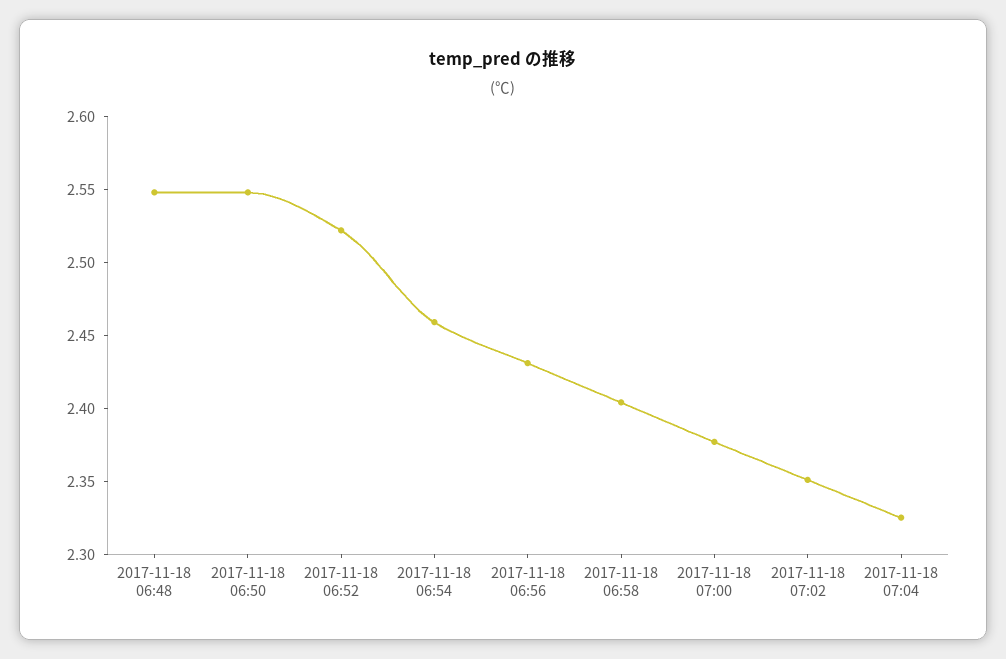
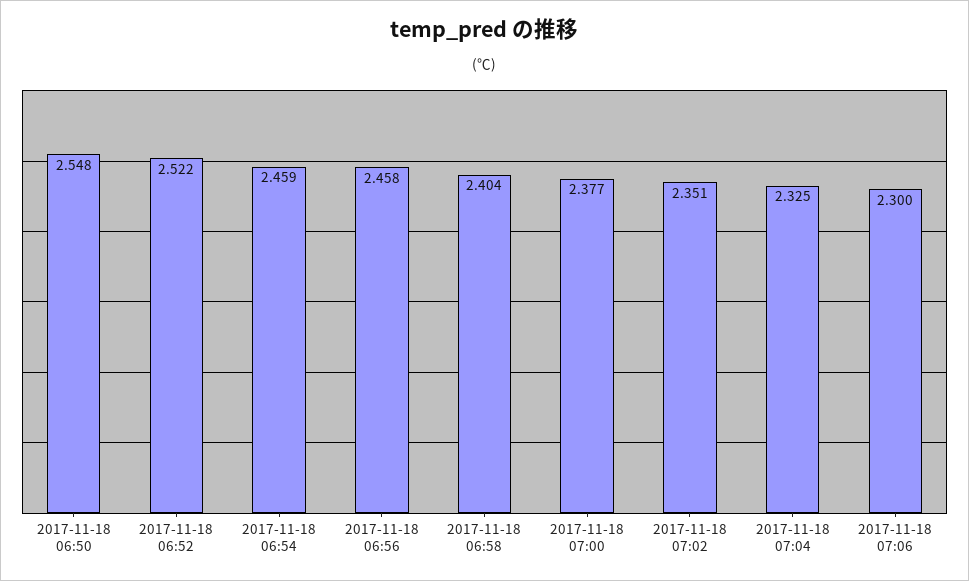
2017-11-18 06:48: 2.55 -> none
2017-11-18 06:56: 2.43 -> 2.458
2017-11-18 07:06: none -> 2.3

